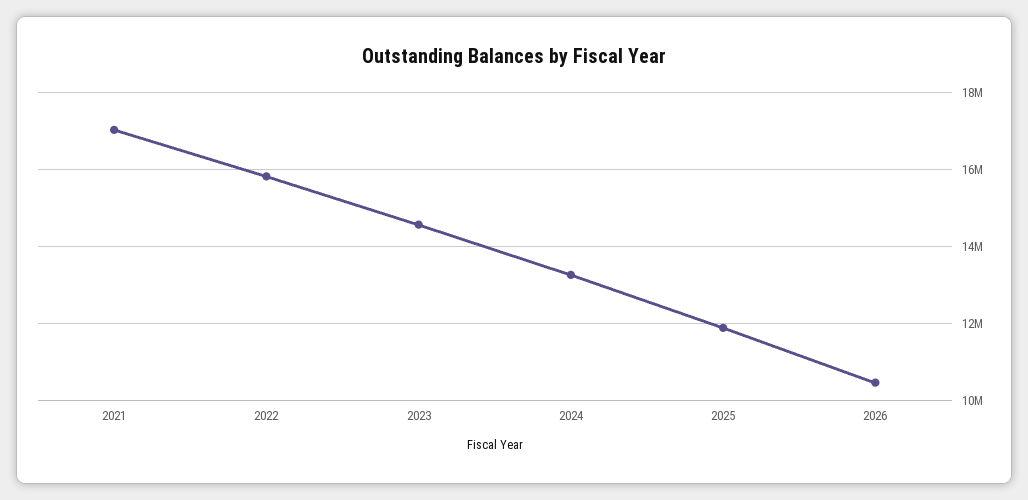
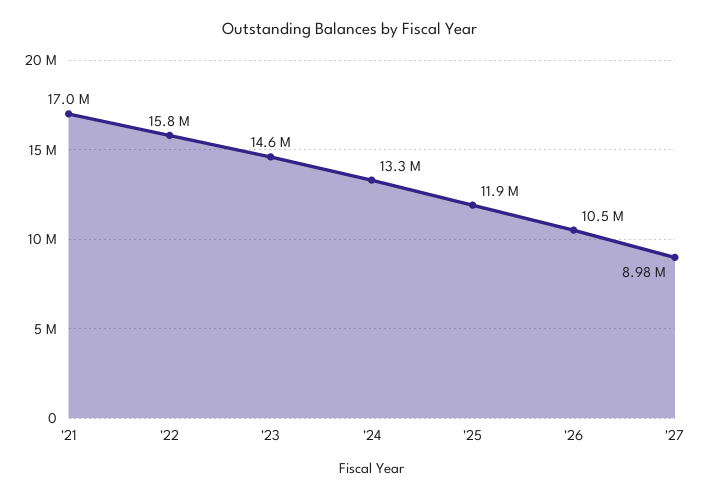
'27: none -> 8980000

